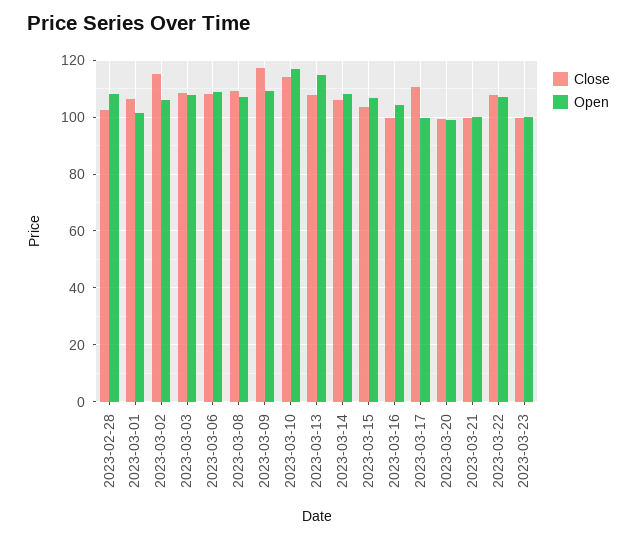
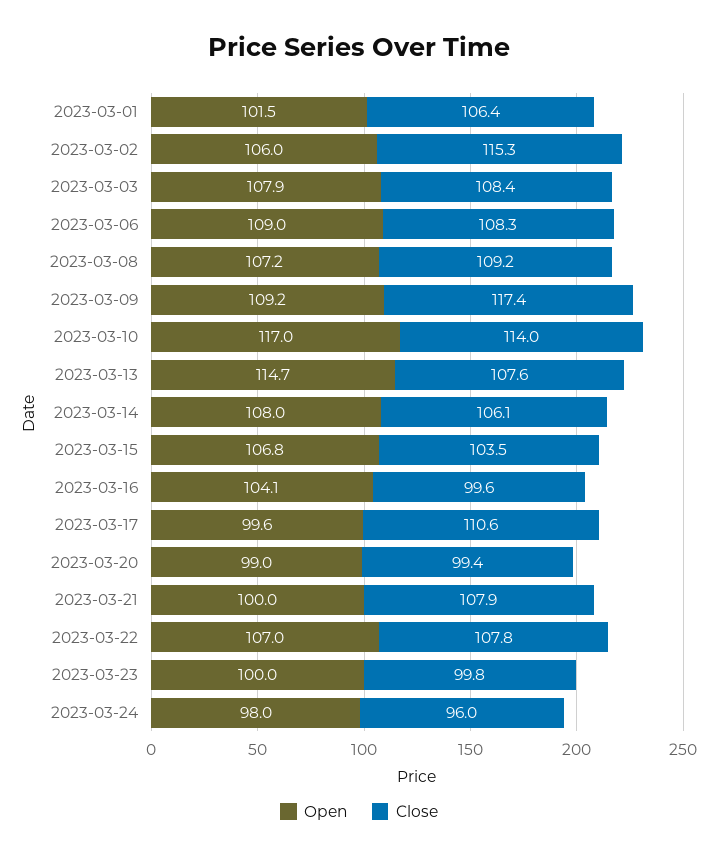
Close, 2023-02-28: 102.5 -> none
Open, 2023-02-28: 107.5 -> none
Close, 2023-03-21: 100 -> 107.9
Open, 2023-03-24: none -> 98
Close, 2023-03-24: none -> 96

